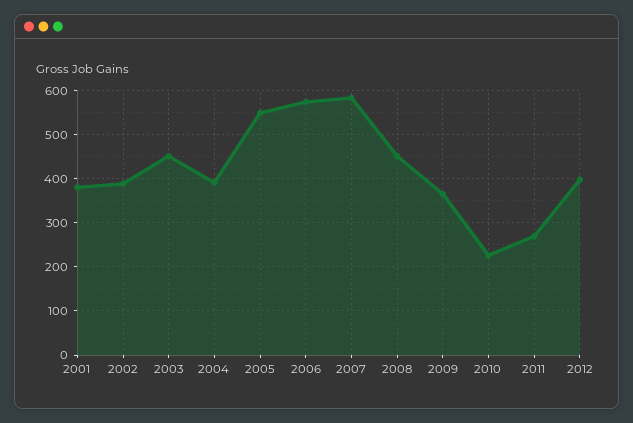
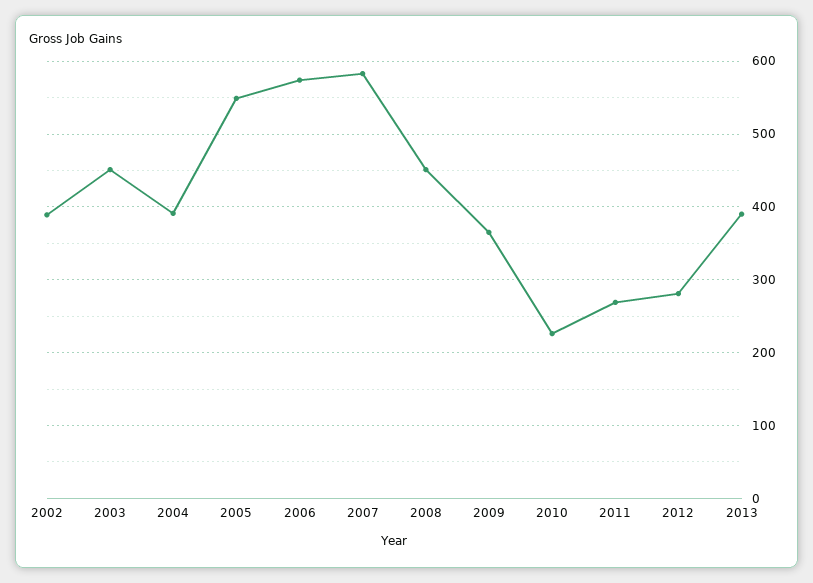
2001: 380 -> none
2012: 400 -> 280
2013: none -> 390

